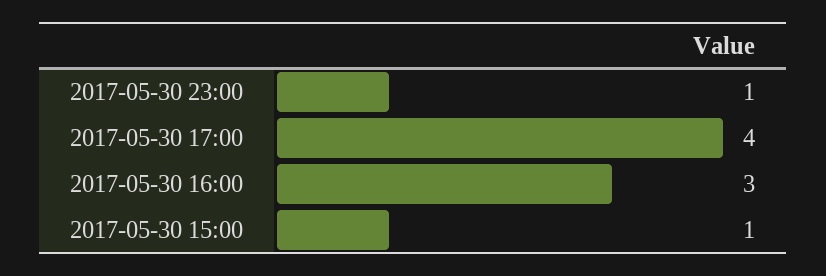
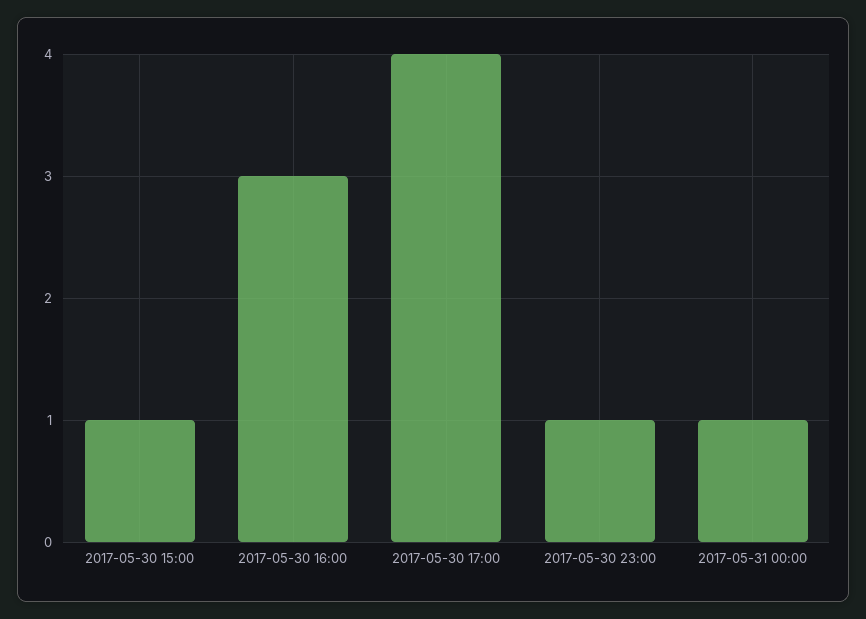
2017-05-31 00:00: none -> 1

